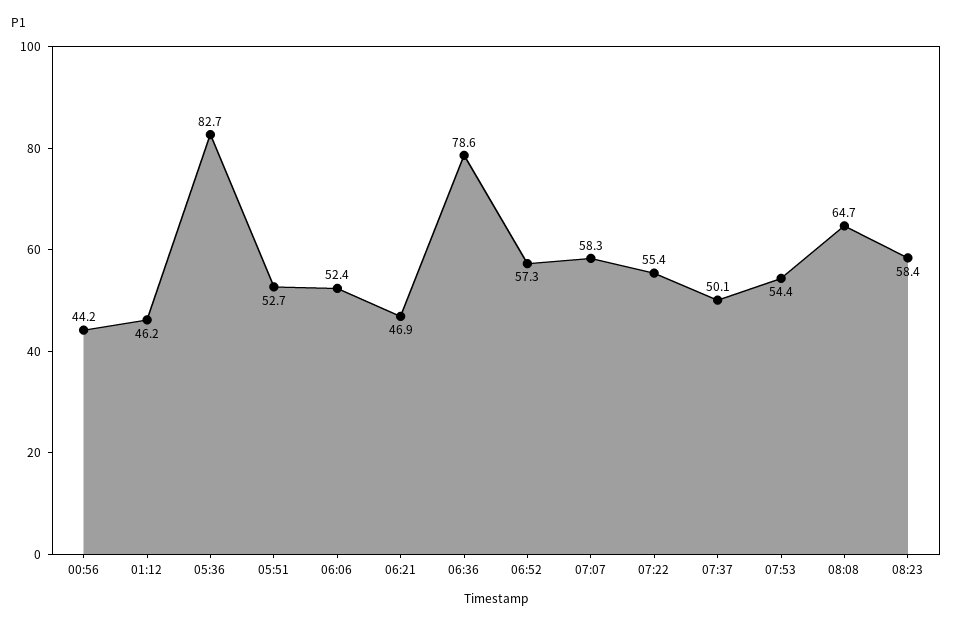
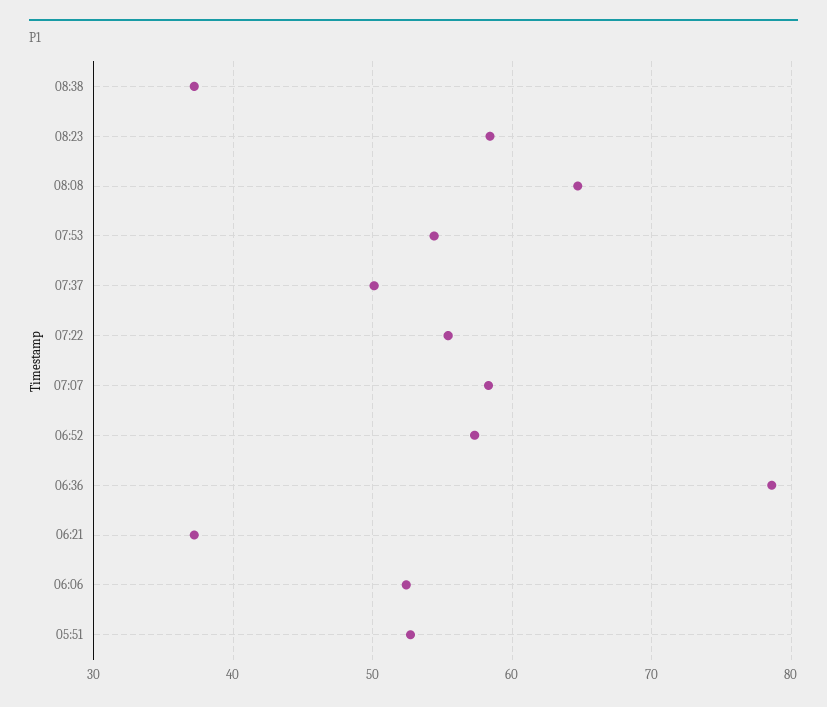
00:56: 44.2 -> none
01:12: 46.2 -> none
05:36: 82.7 -> none
06:21: 46.9 -> 37
08:38: none -> 37

